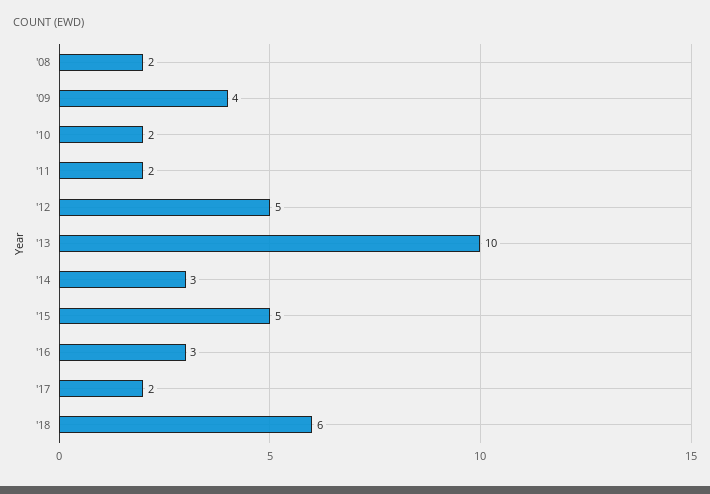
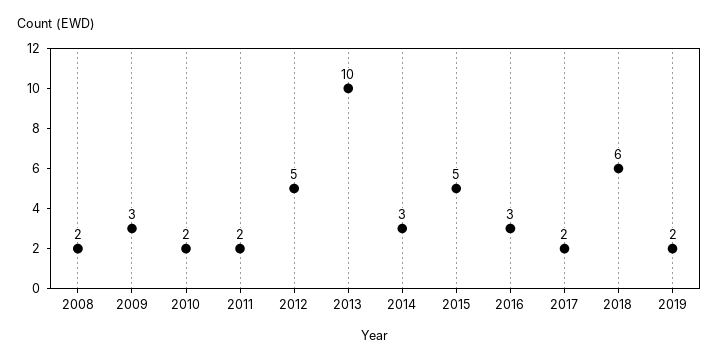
'09: 4 -> 3
2019: none -> 2

